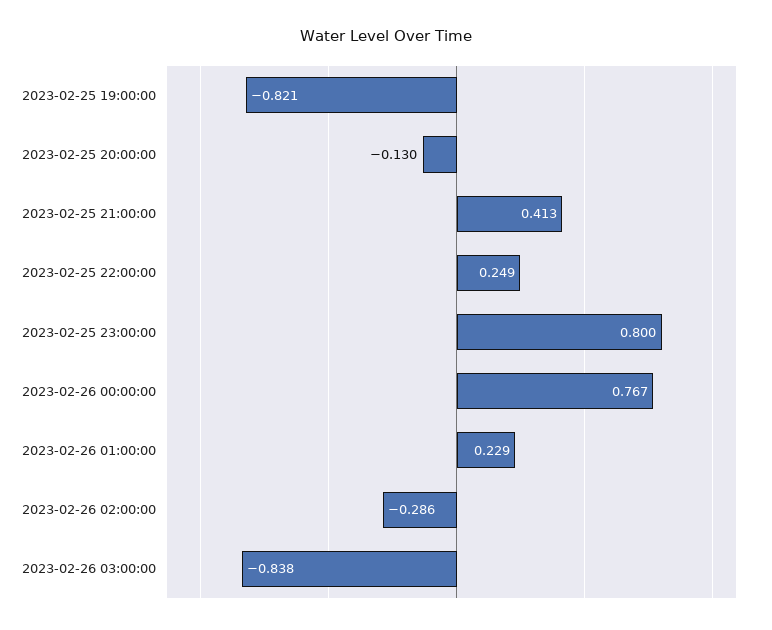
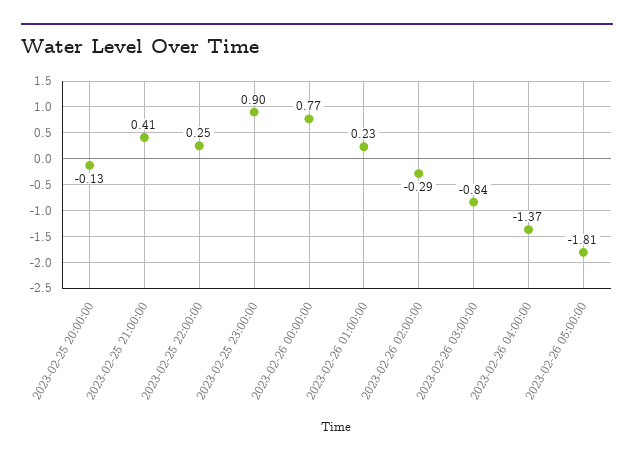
2023-02-25 19:00:00: -0.821 -> none
2023-02-25 23:00:00: 0.8 -> 0.9
2023-02-26 04:00:00: none -> -1.37
2023-02-26 05:00:00: none -> -1.81

